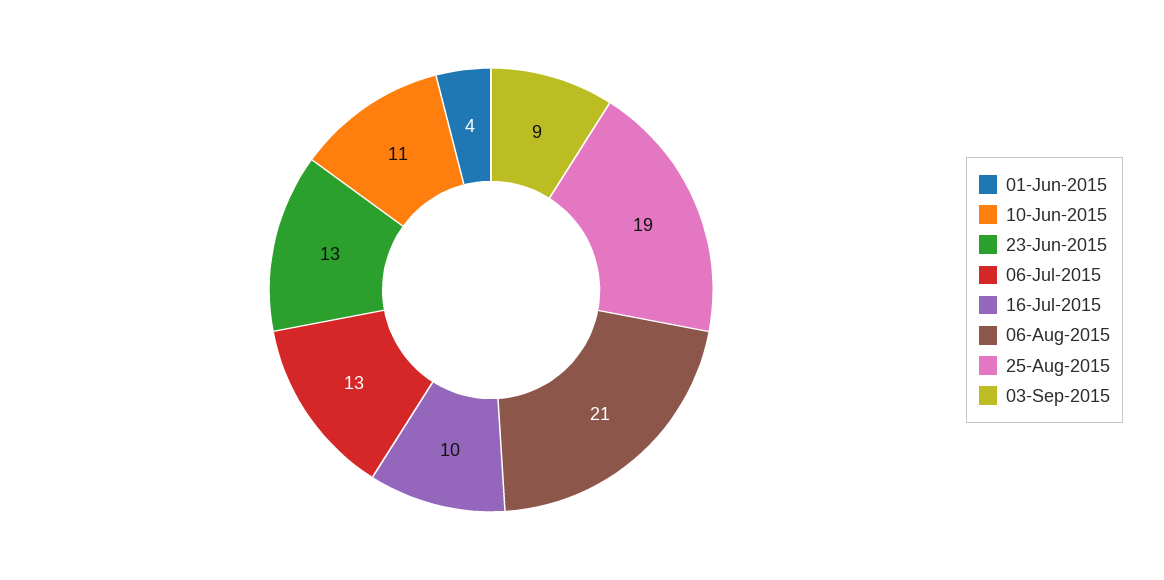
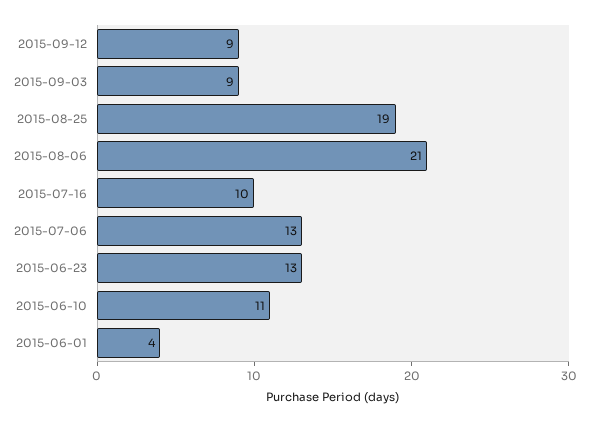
2015-09-12: none -> 9

